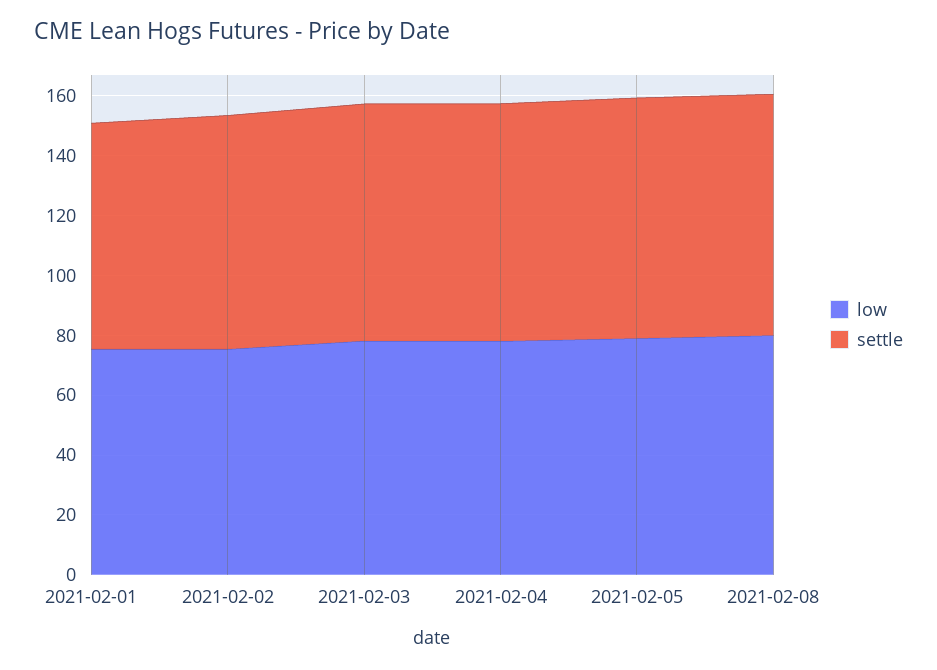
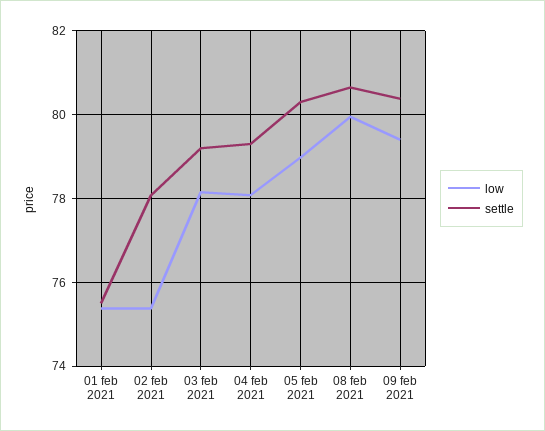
low, 09 feb 2021: none -> 79.4
settle, 09 feb 2021: none -> 80.4

